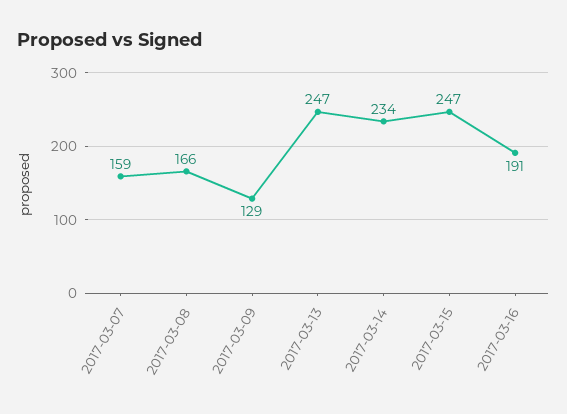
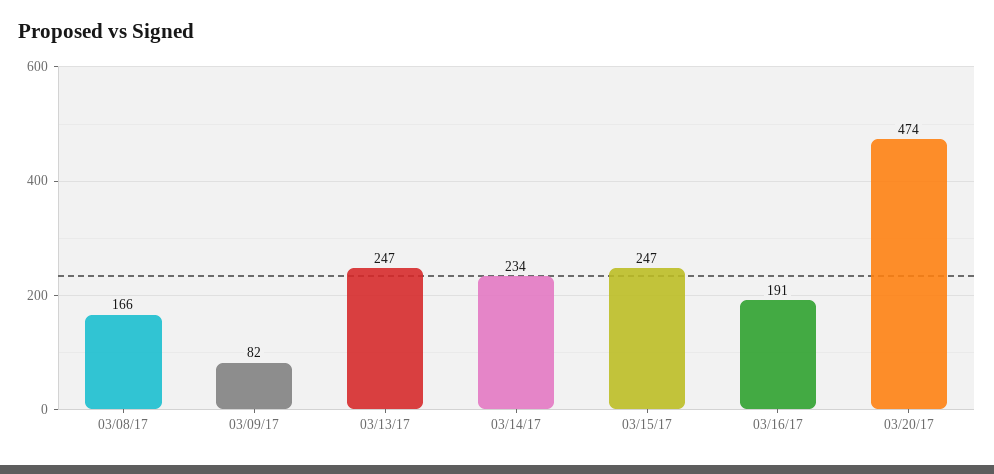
2017-03-07: 159 -> none
2017-03-09: 129 -> 82
03/20/17: none -> 474

